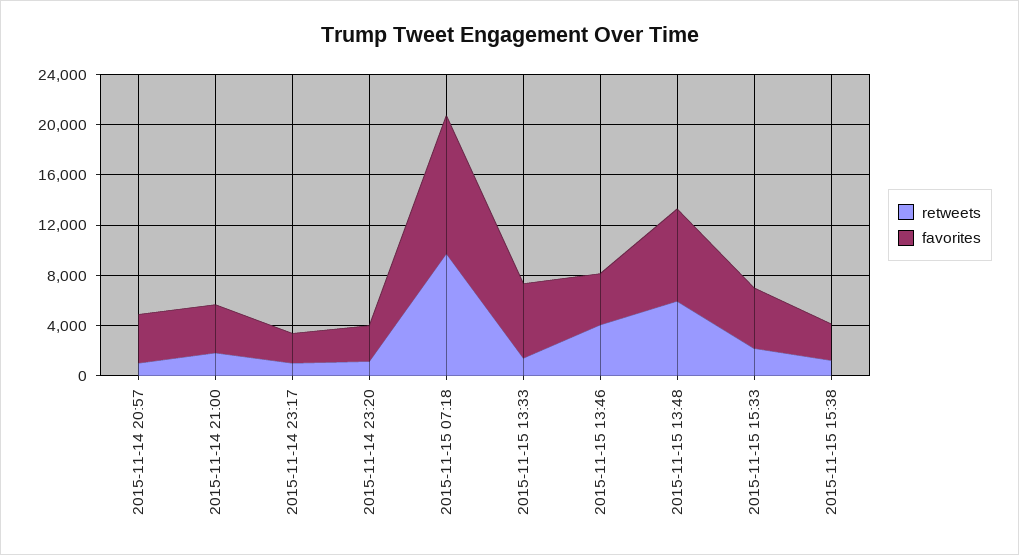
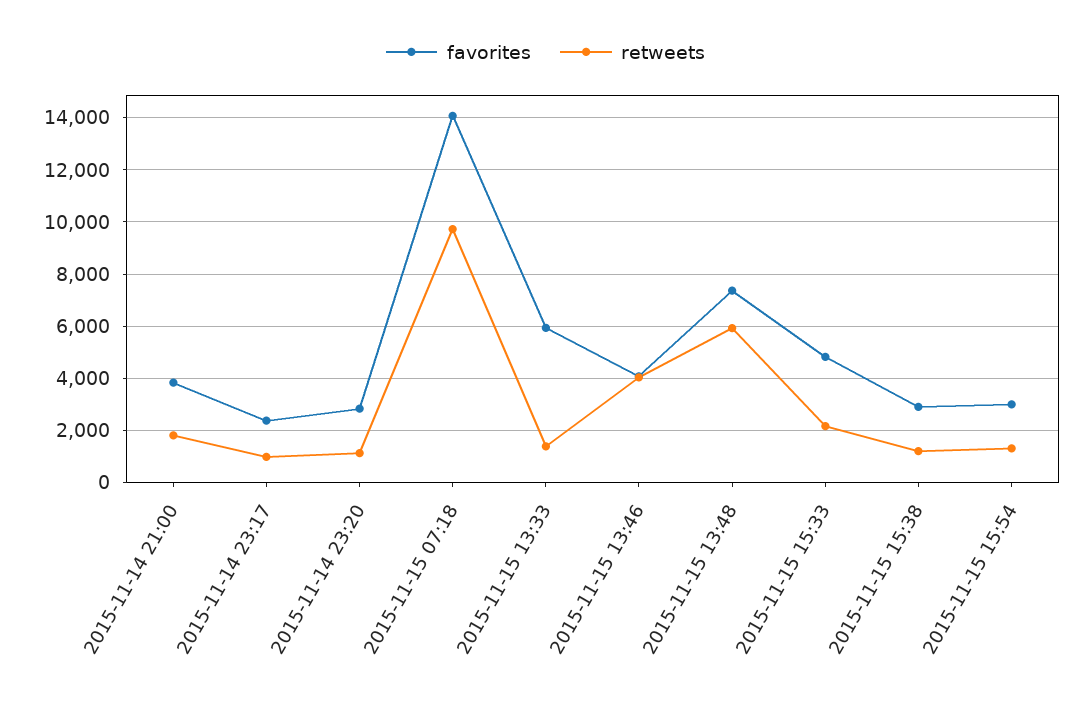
retweets, 2015-11-14 20:57: 1000 -> none
favorites, 2015-11-14 20:57: 4000 -> none
favorites, 2015-11-15 07:18: 11000 -> 14000
favorites, 2015-11-15 15:54: none -> 3000
retweets, 2015-11-15 15:54: none -> 1250

